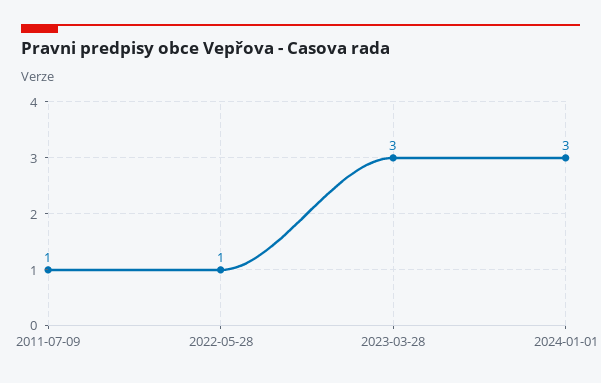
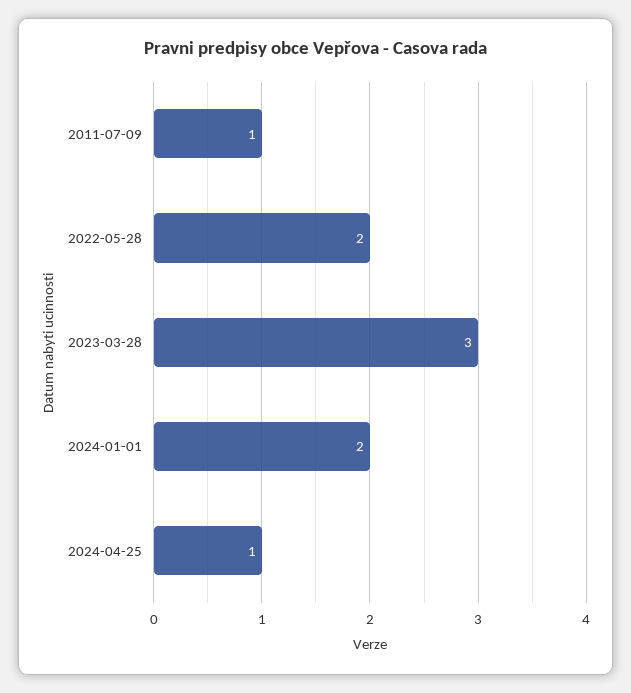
2022-05-28: 1 -> 2
2024-01-01: 3 -> 2
2024-04-25: none -> 1

